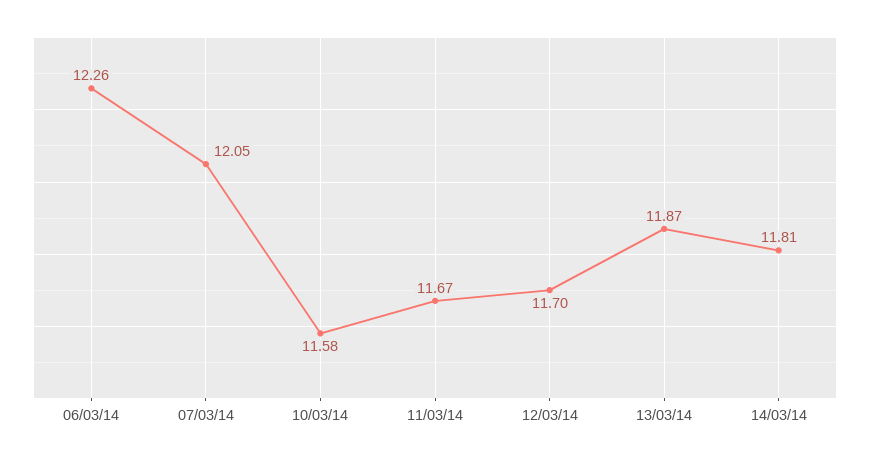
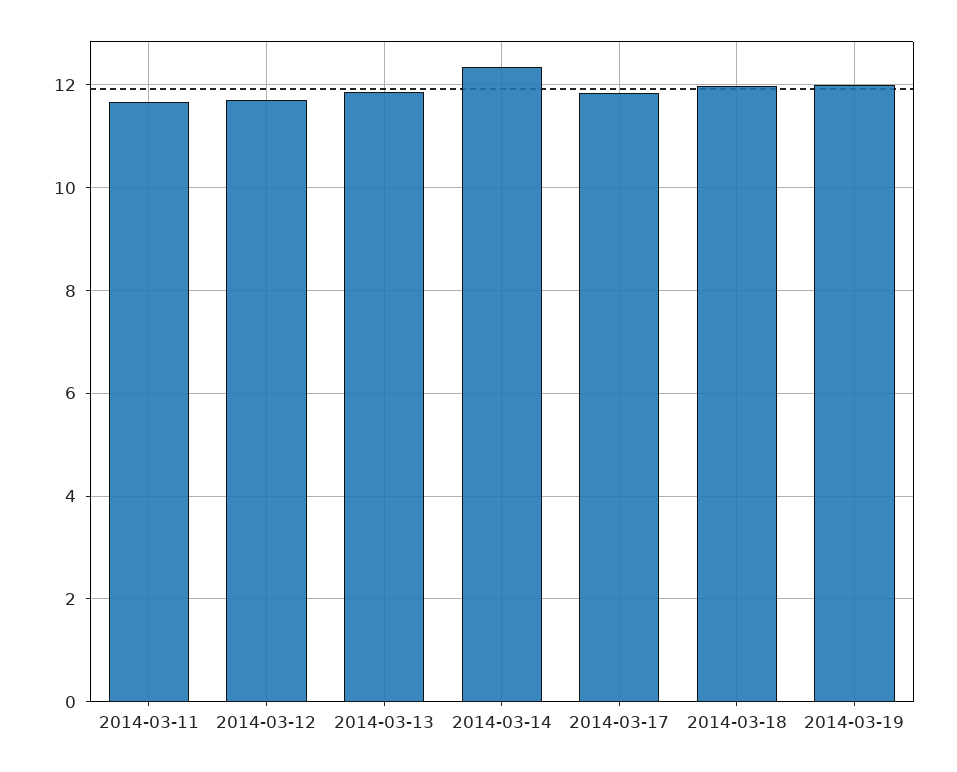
06/03/14: 12.26 -> none
07/03/14: 12.05 -> none
10/03/14: 11.58 -> none
14/03/14: 11.81 -> 12.4
2014-03-17: none -> 11.8
2014-03-18: none -> 12
2014-03-19: none -> 12

